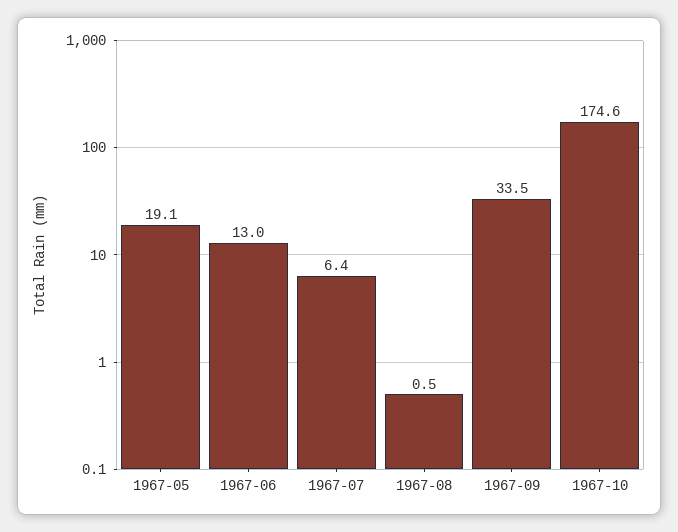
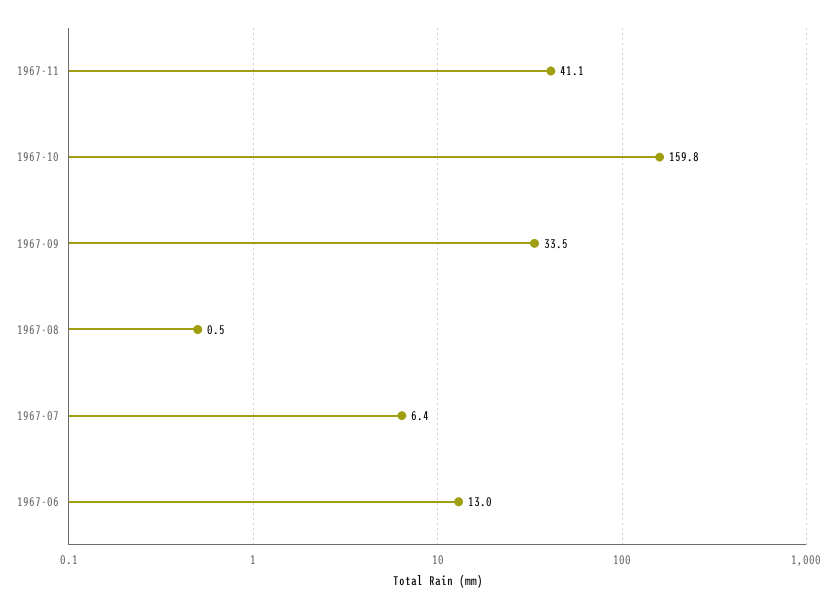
1967-05: 19.1 -> none
1967-10: 174.6 -> 159.8
1967-11: none -> 41.1

